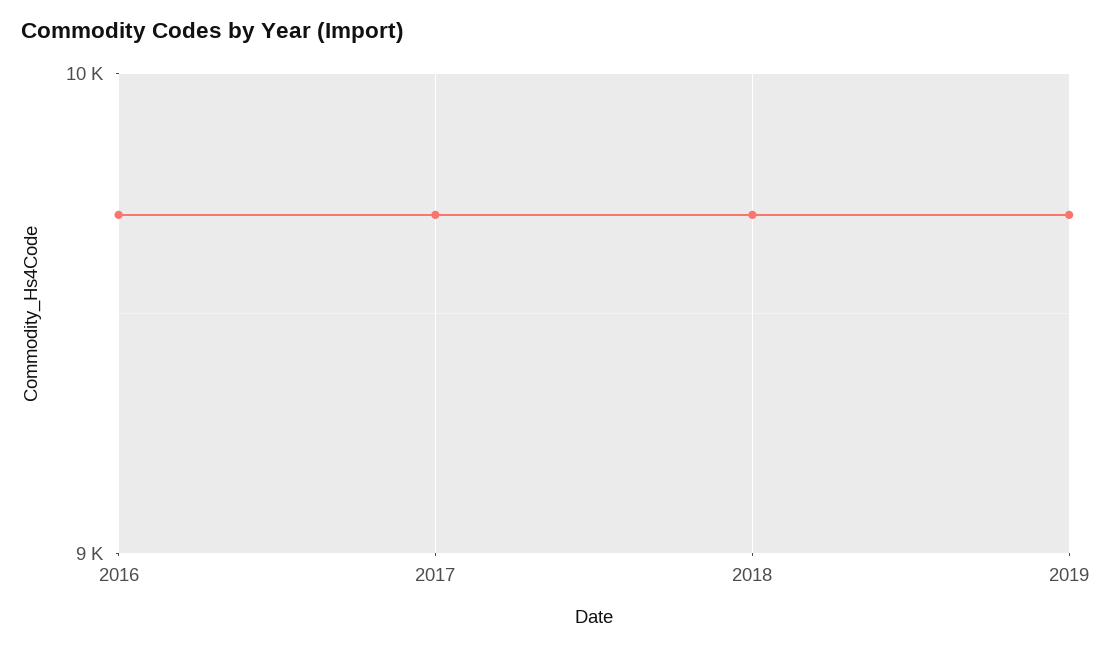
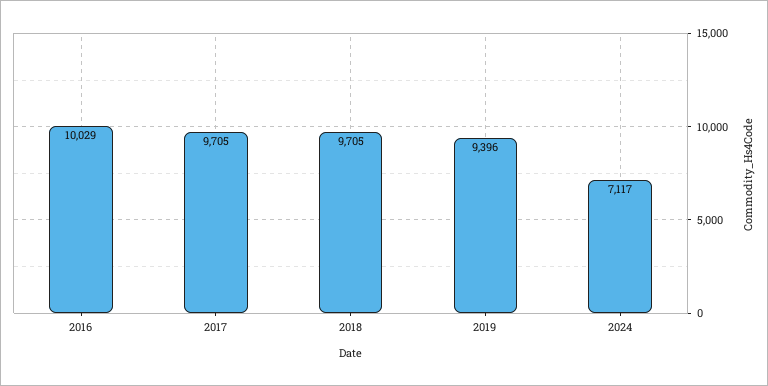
2016: 9700 -> 10029
2019: 9700 -> 9396
2024: none -> 7117

